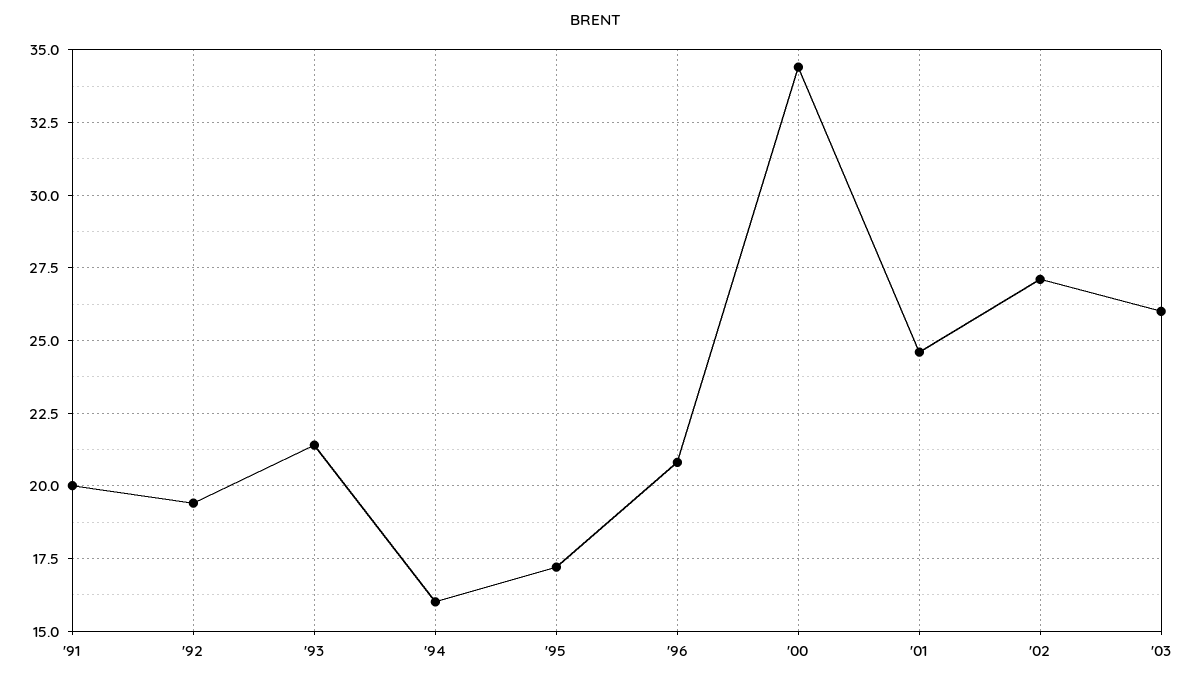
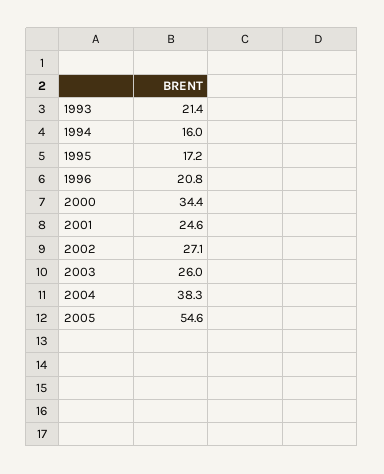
'91: 20 -> none
'92: 19.5 -> none
2004: none -> 38.3
2005: none -> 54.6

